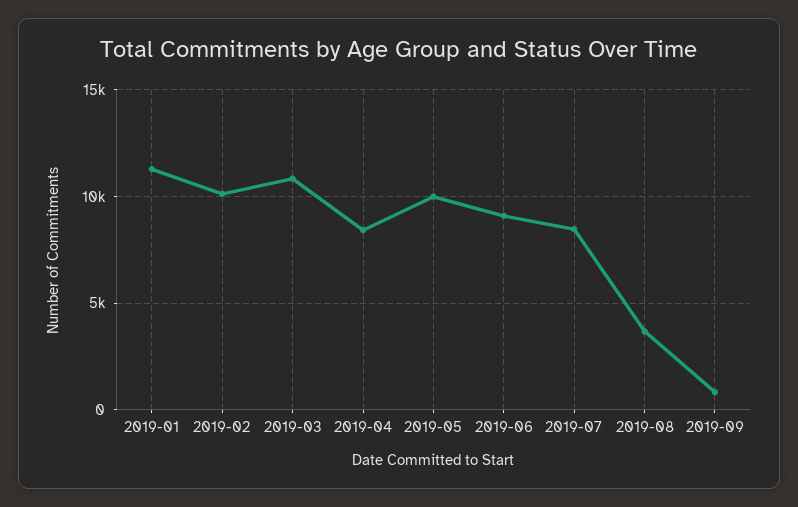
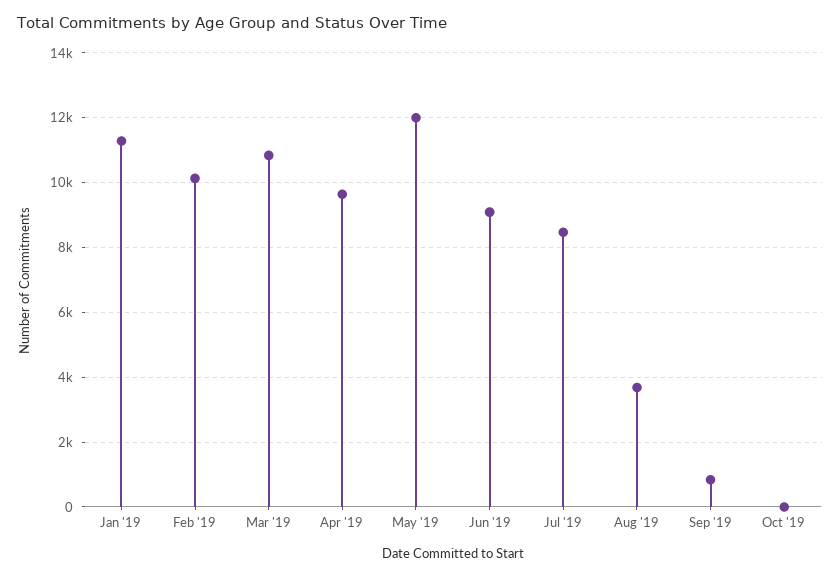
2019-04: 8500 -> 9600
2019-05: 10000 -> 12000
Oct '19: none -> 0

